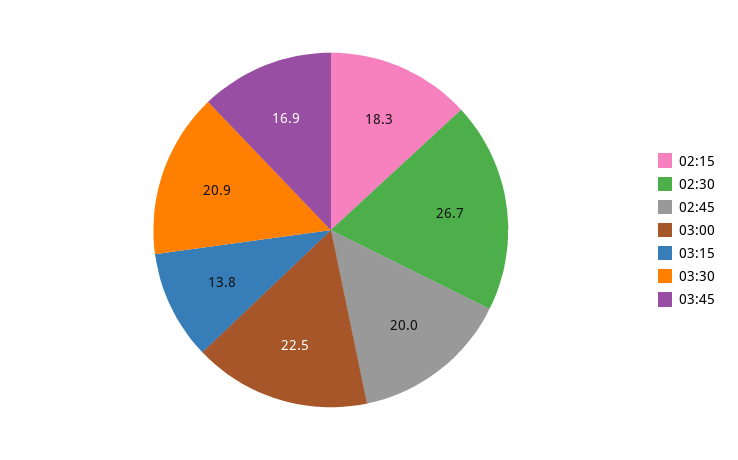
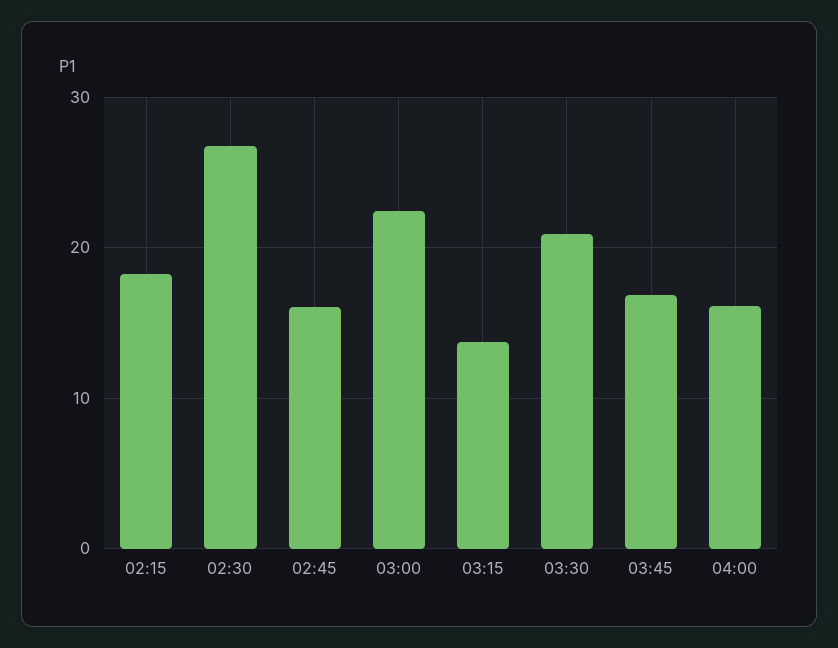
02:45: 20 -> 16
04:00: none -> 16

